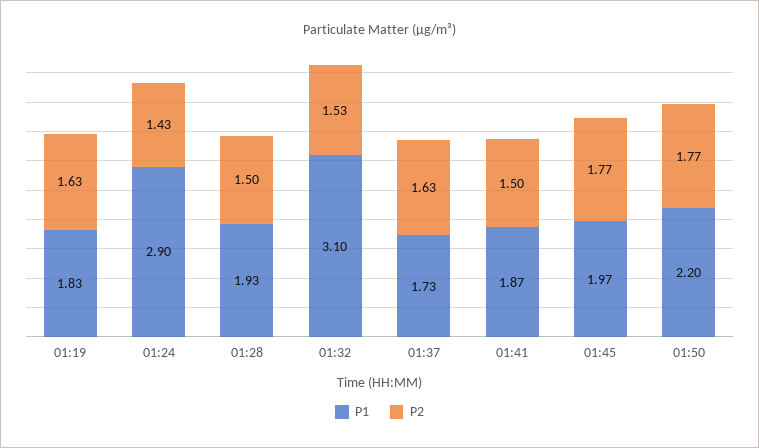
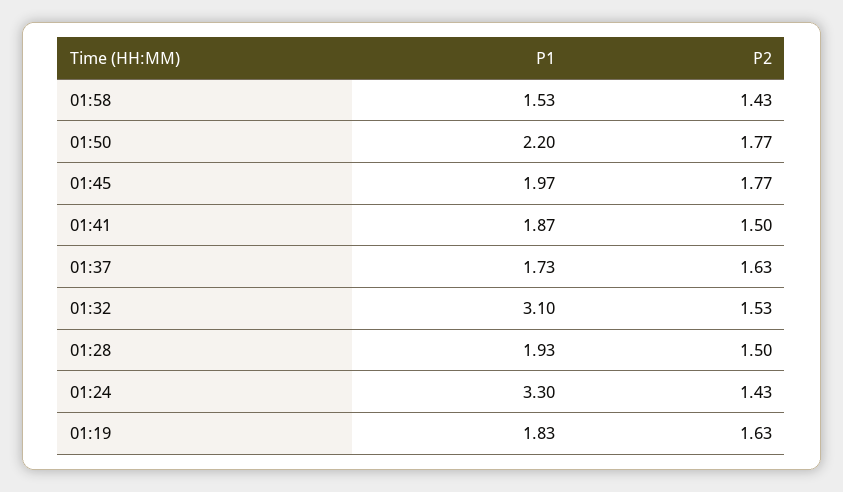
P1, 01:24: 2.9 -> 3.3
P1, 01:58: none -> 1.53
P2, 01:58: none -> 1.43

